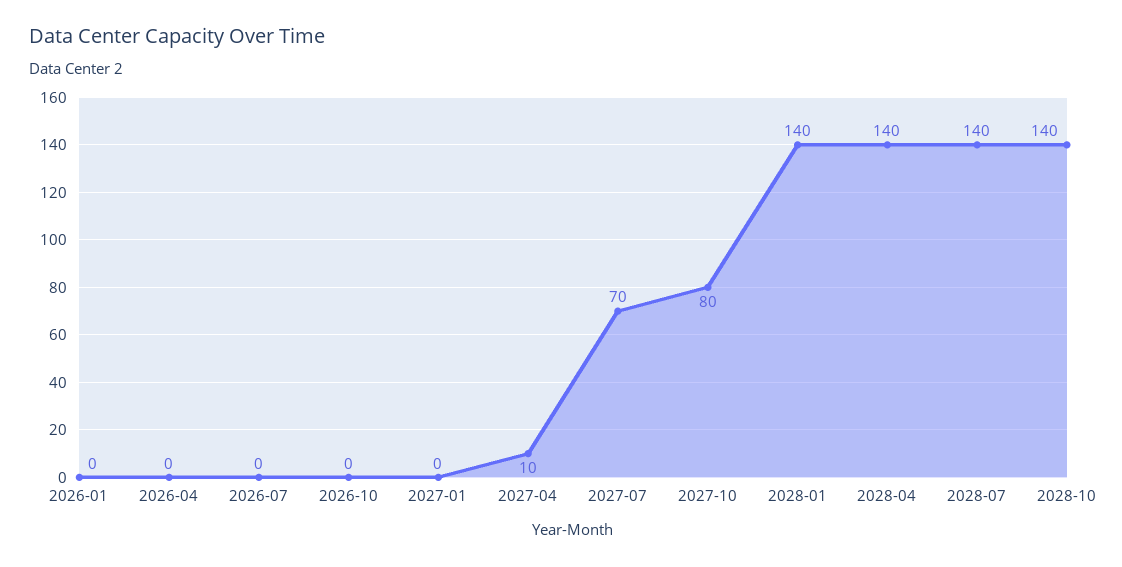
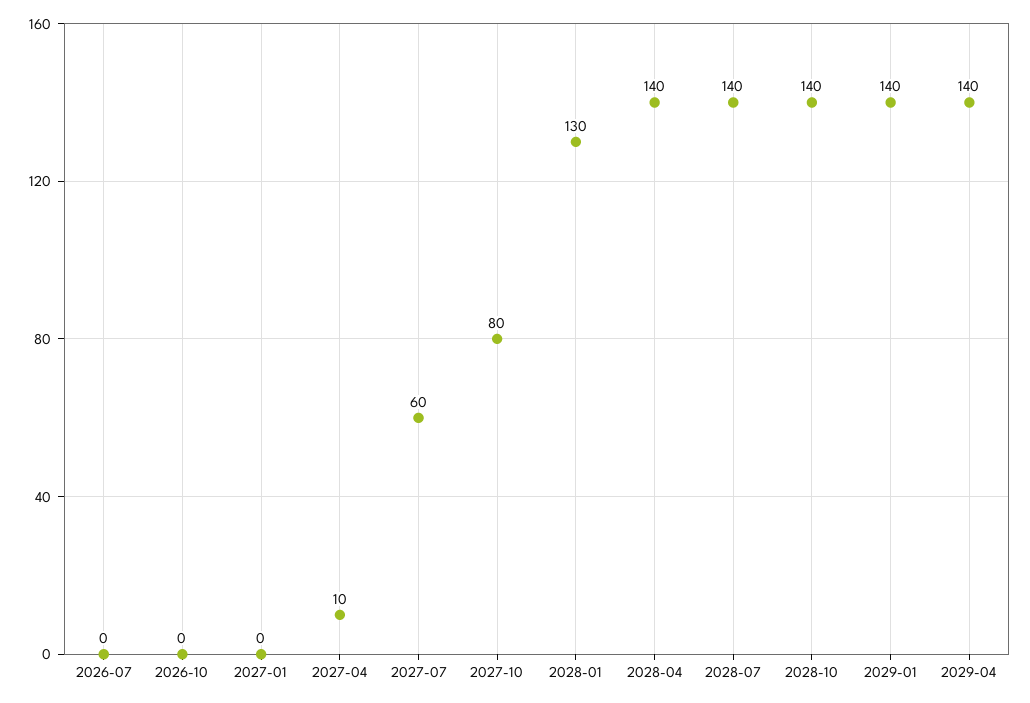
2026-01: 0 -> none
2026-04: 0 -> none
2027-07: 70 -> 60
2028-01: 140 -> 130
2029-01: none -> 140
2029-04: none -> 140

